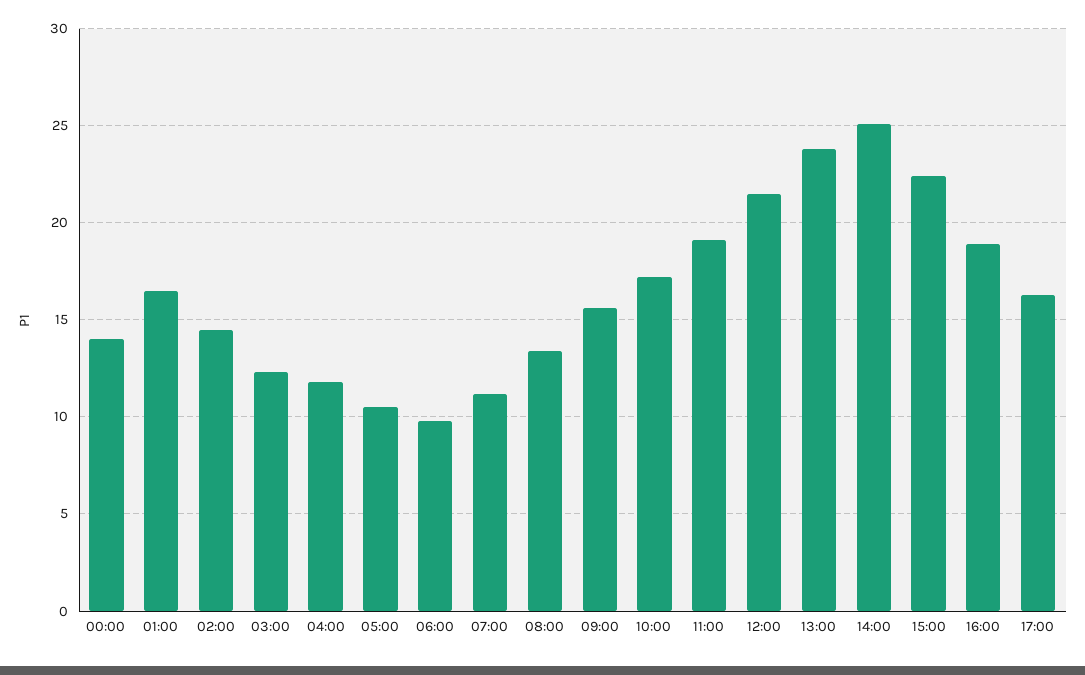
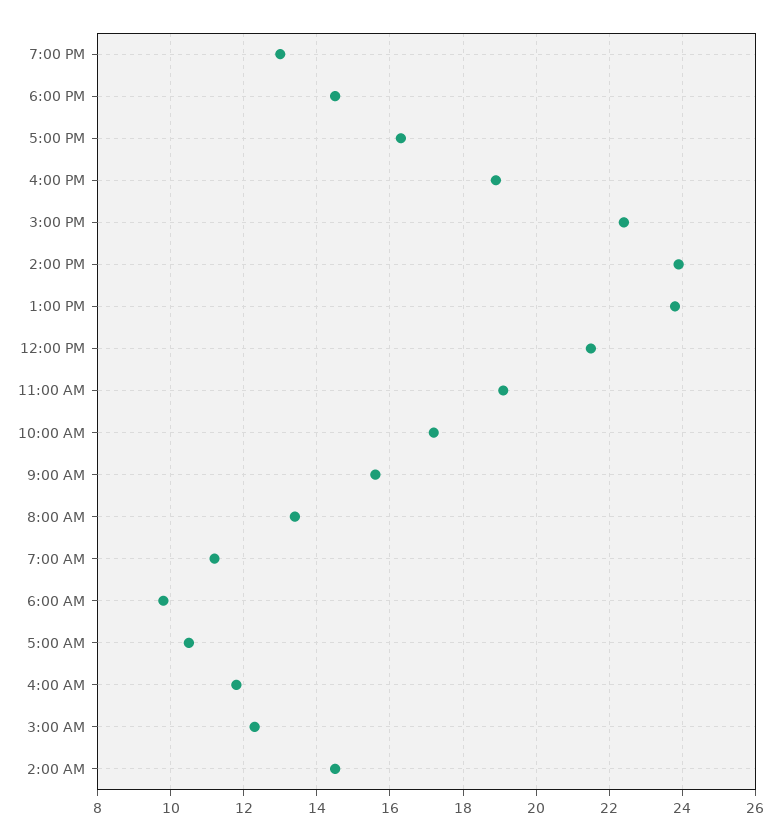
00:00: 14 -> none
01:00: 16.5 -> none
14:00: 25 -> 24
7:00 PM: none -> 13
6:00 PM: none -> 14.5

